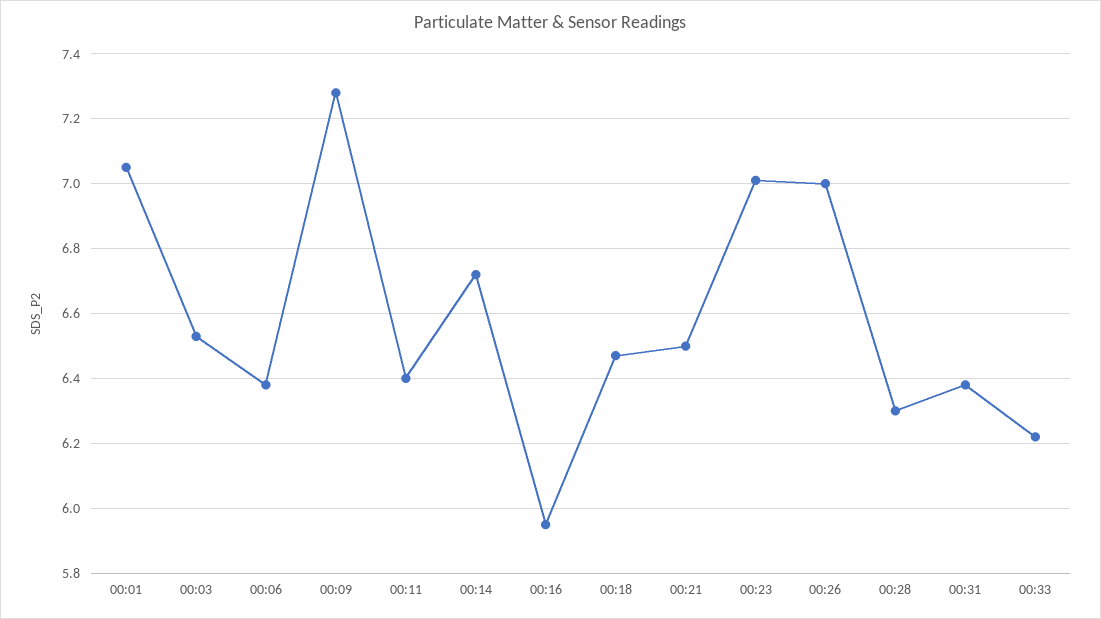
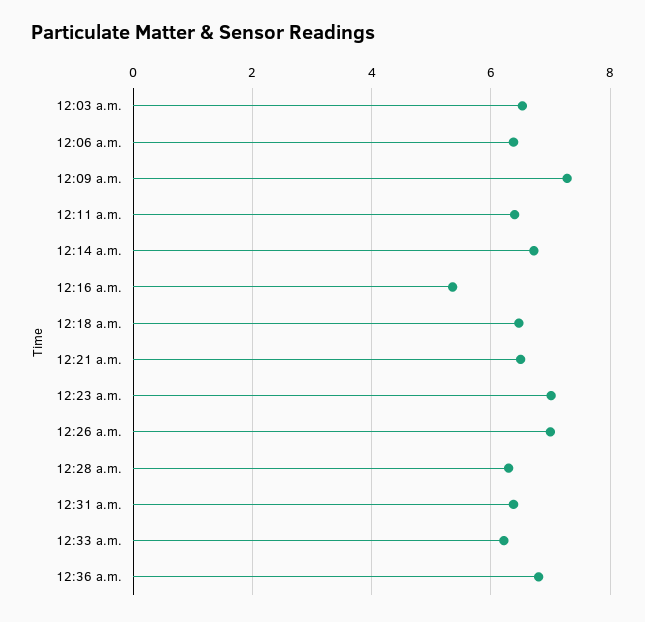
00:01: 7.05 -> none
00:16: 5.95 -> 5.4
12:36 a.m.: none -> 6.8

